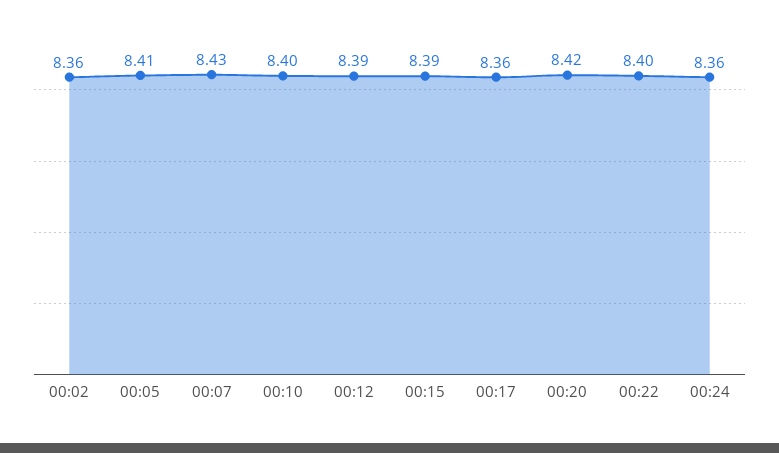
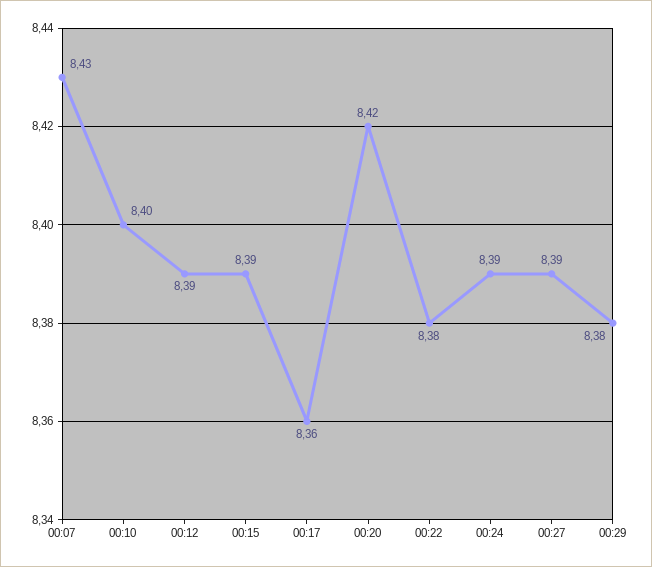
00:02: 8.36 -> none
00:05: 8.41 -> none
00:22: 8.4 -> 8.38
00:24: 8.36 -> 8.39
00:27: none -> 8.39
00:29: none -> 8.38

